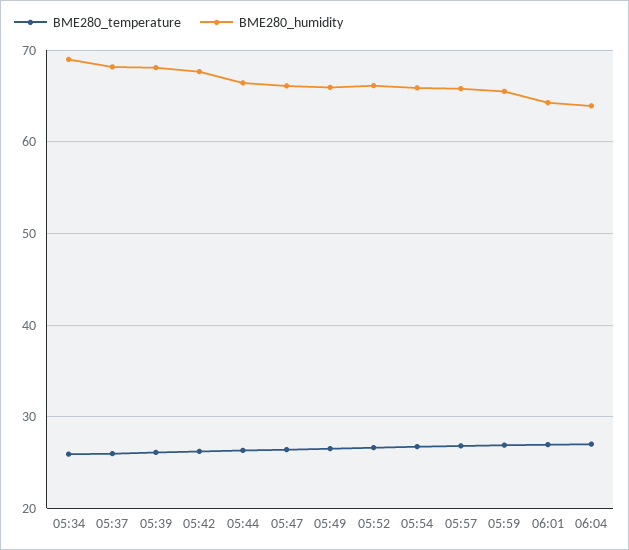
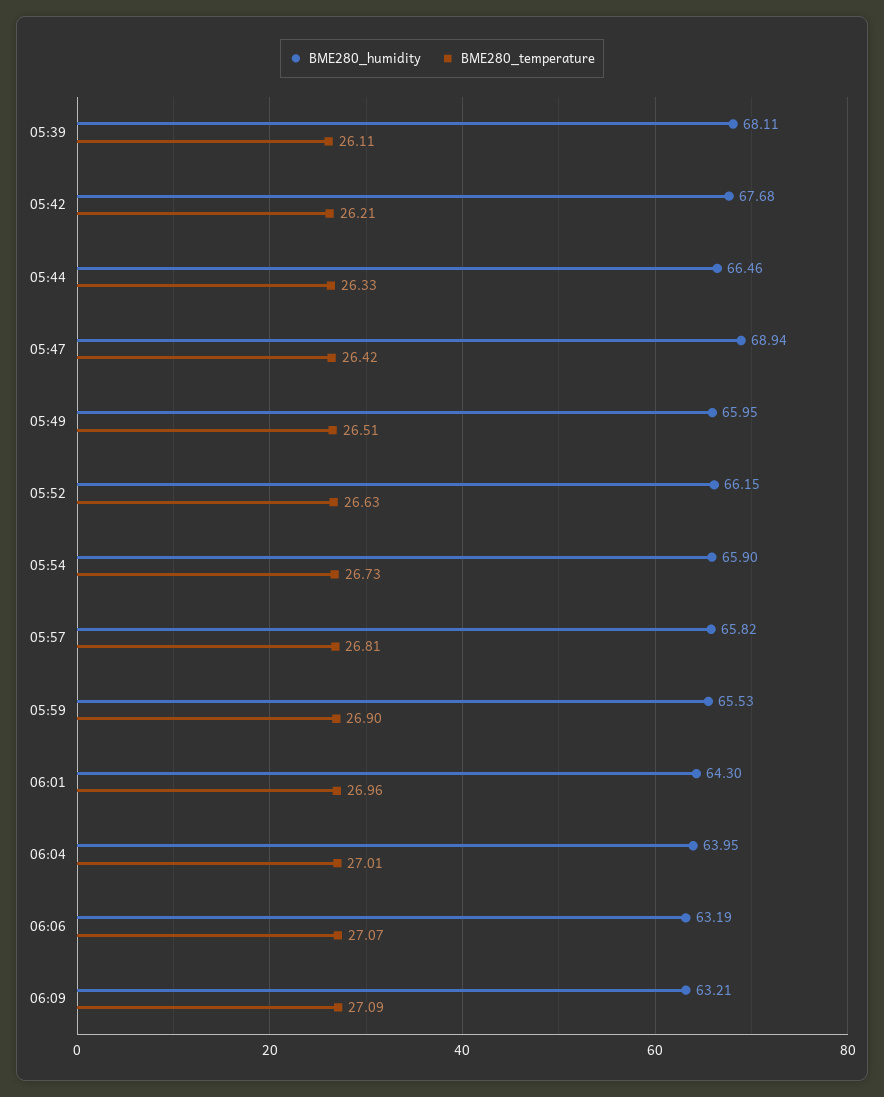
BME280_temperature, 05:34: 26 -> none
BME280_humidity, 05:34: 69 -> none
BME280_temperature, 05:37: 26 -> none
BME280_humidity, 05:37: 68 -> none
BME280_humidity, 05:47: 66 -> 68.94
BME280_humidity, 06:06: none -> 63.19
BME280_temperature, 06:06: none -> 27.07
BME280_humidity, 06:09: none -> 63.21
BME280_temperature, 06:09: none -> 27.09

